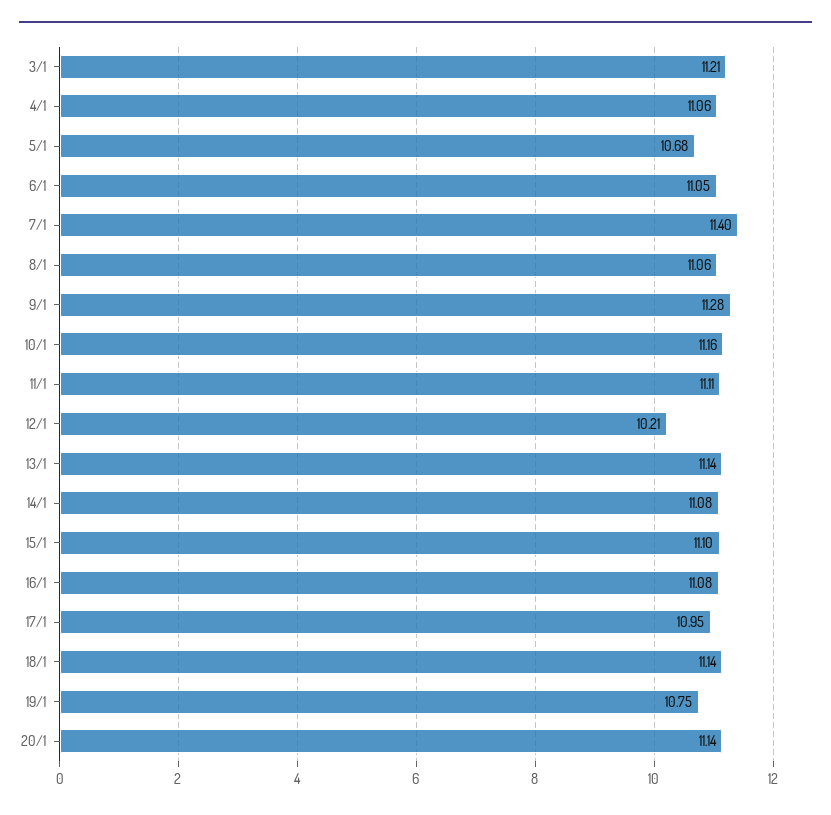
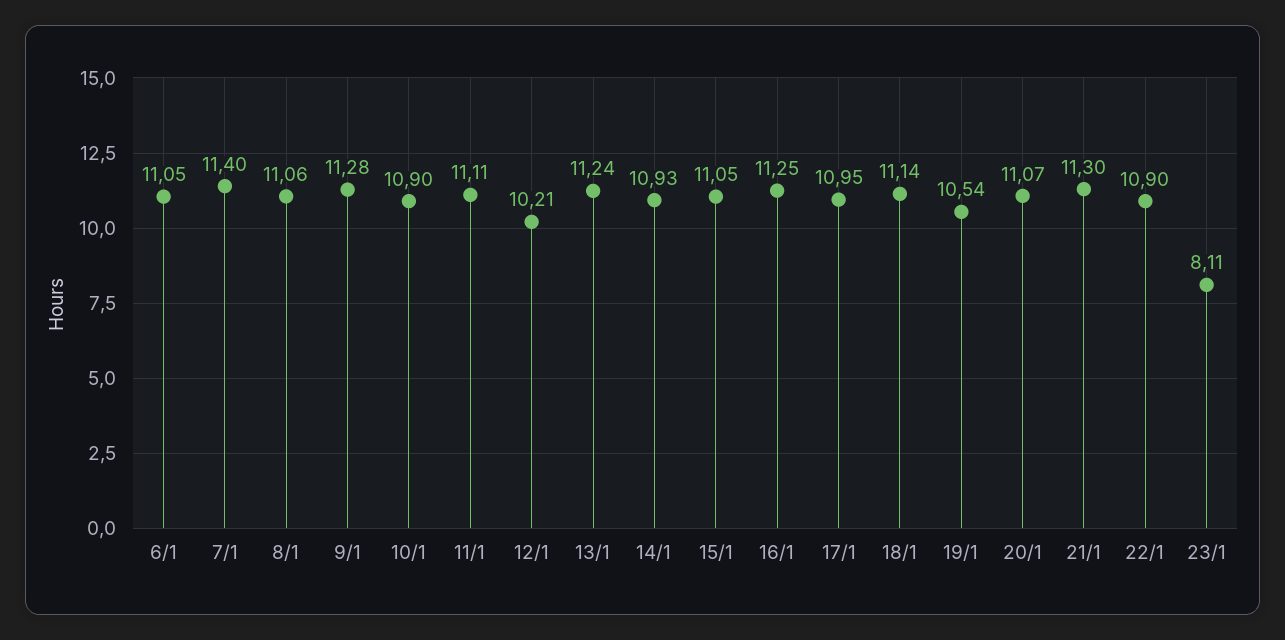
3/1: 11.21 -> none
4/1: 11.06 -> none
5/1: 10.68 -> none
10/1: 11.16 -> 10.9
13/1: 11.14 -> 11.24
14/1: 11.08 -> 10.93
15/1: 11.1 -> 11.05
16/1: 11.08 -> 11.25
19/1: 10.75 -> 10.54
20/1: 11.14 -> 11.07
21/1: none -> 11.3
22/1: none -> 10.9
23/1: none -> 8.11

